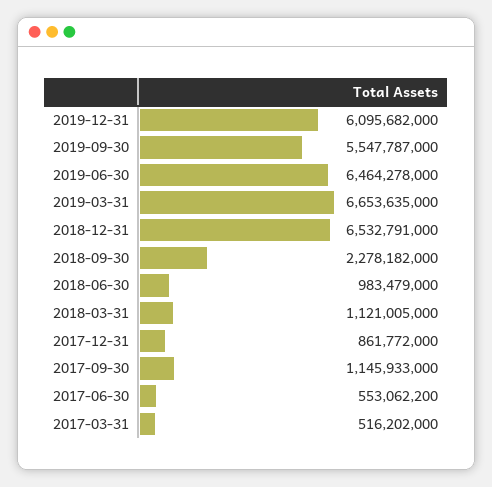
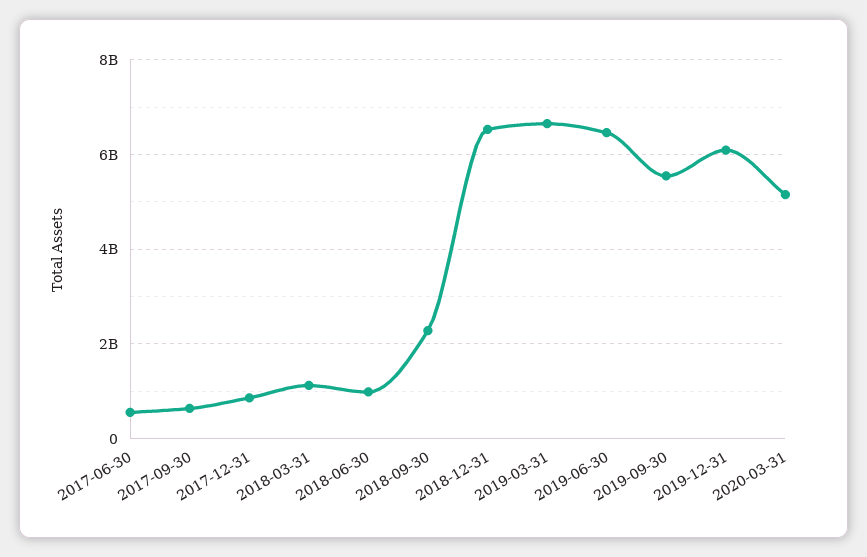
2017-09-30: 1145933000 -> 600000000
2017-03-31: 516202000 -> none
2020-03-31: none -> 5200000000

